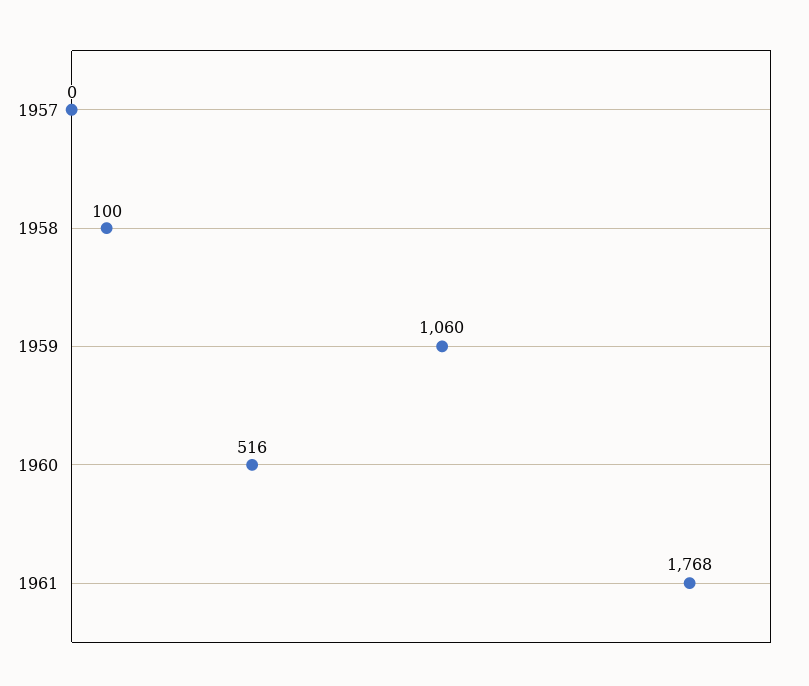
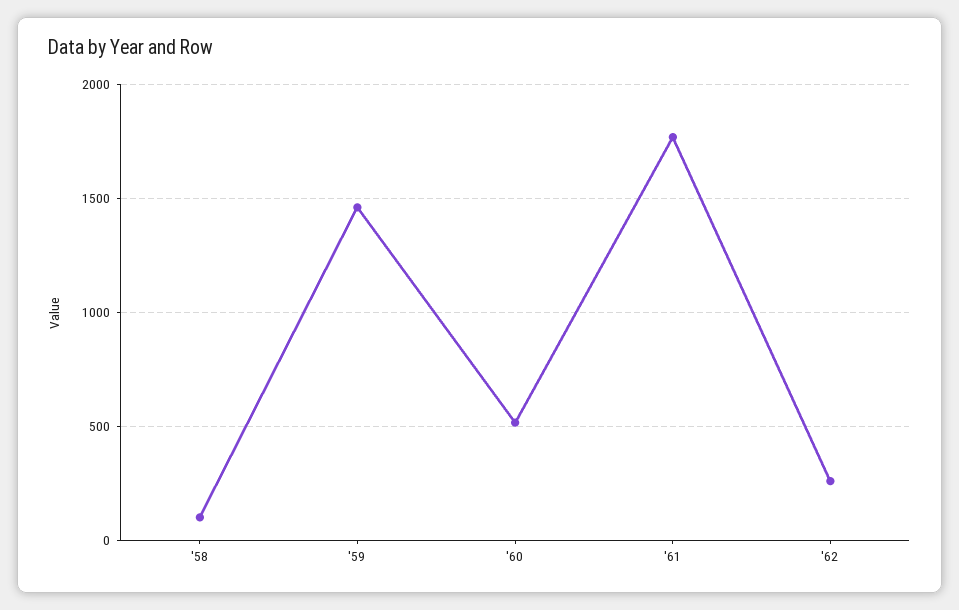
1957: 0 -> none
1959: 1060 -> 1450
'62: none -> 250

